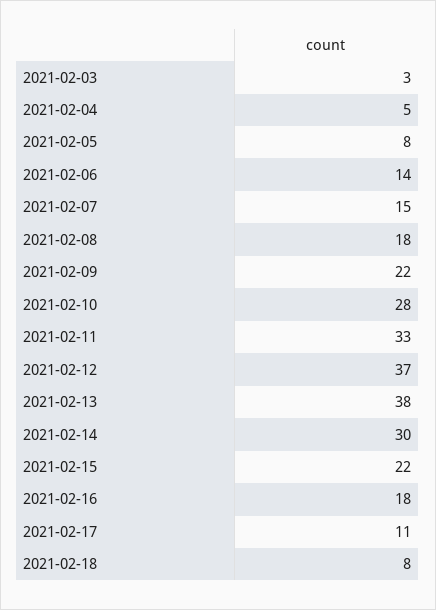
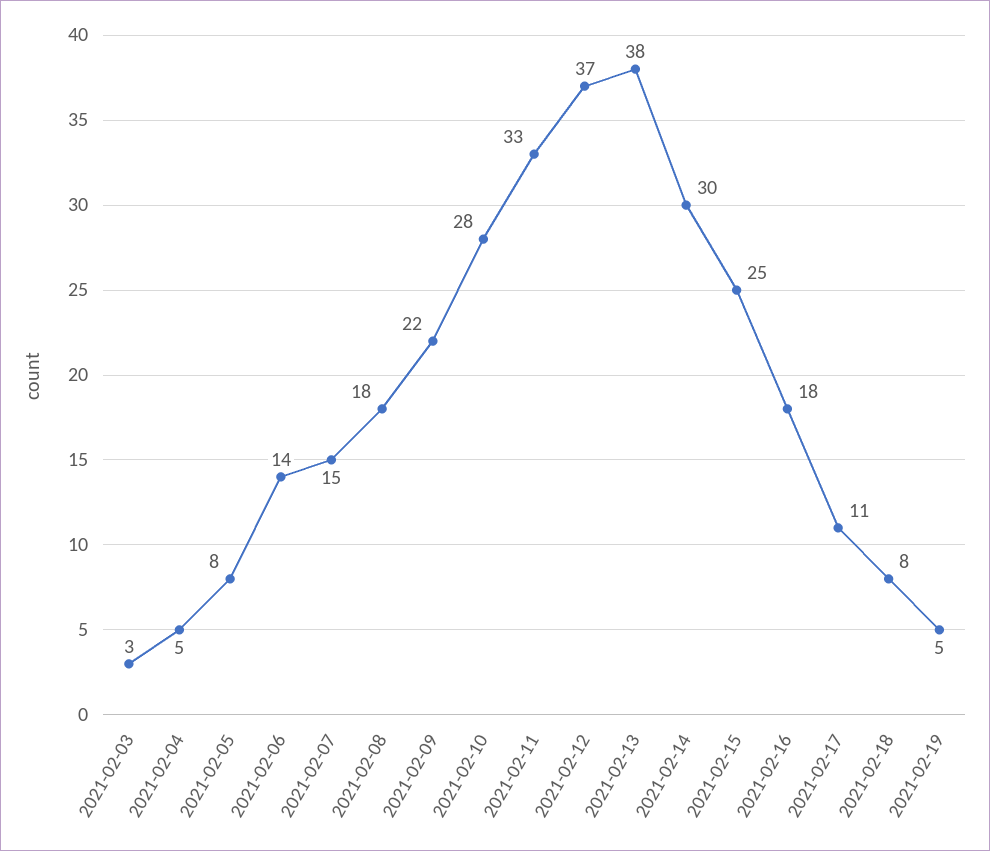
2021-02-15: 22 -> 25
2021-02-19: none -> 5

